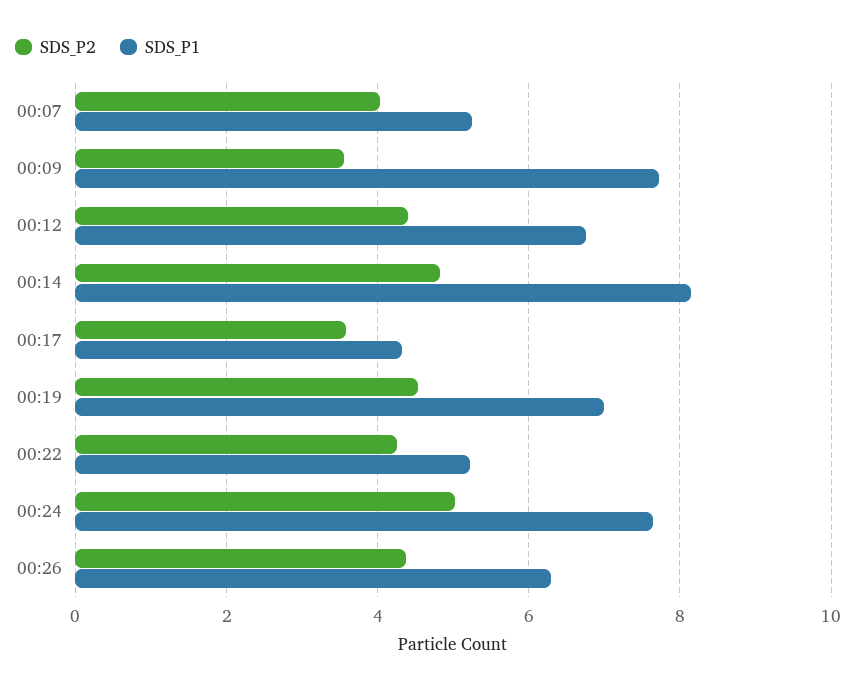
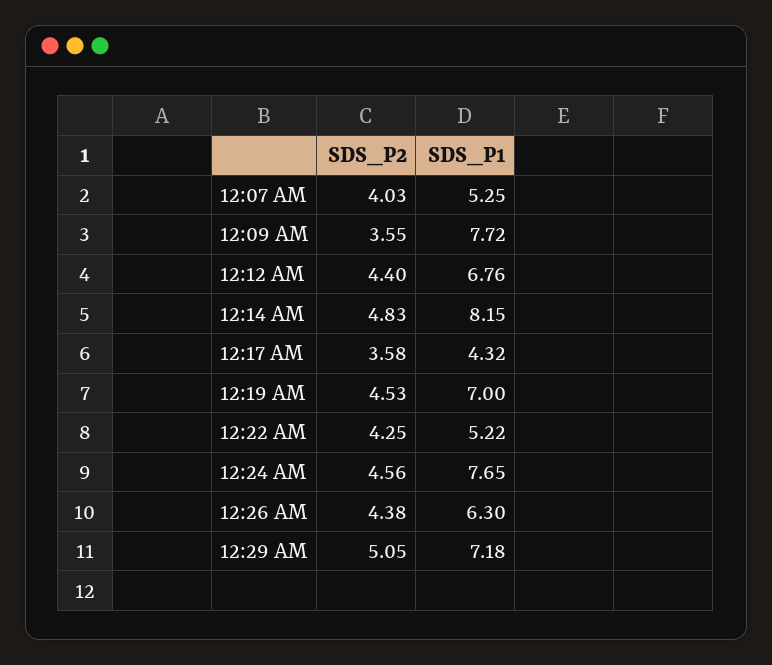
SDS_P2, 00:24: 5 -> 4.56
SDS_P2, 12:29 AM: none -> 5.05
SDS_P1, 12:29 AM: none -> 7.18

